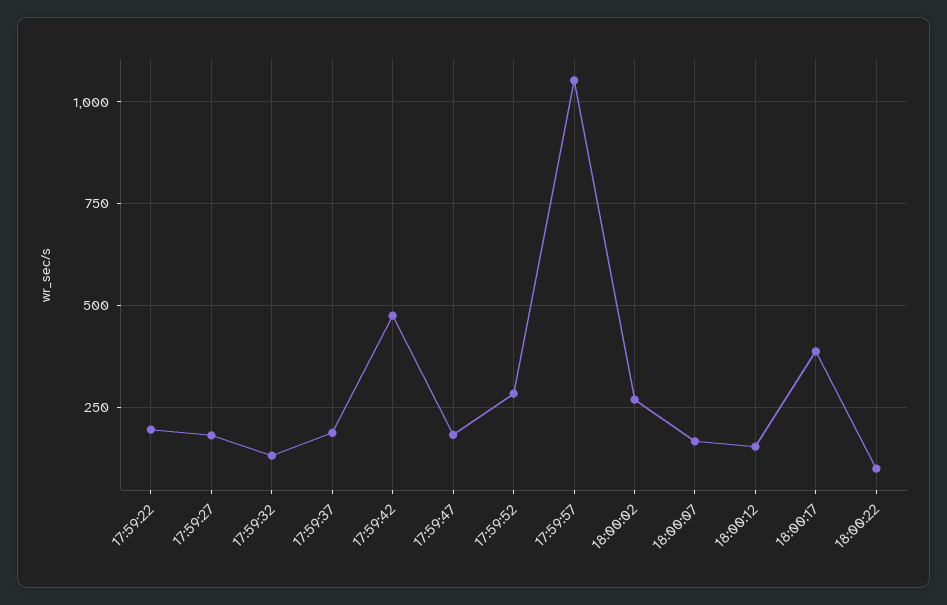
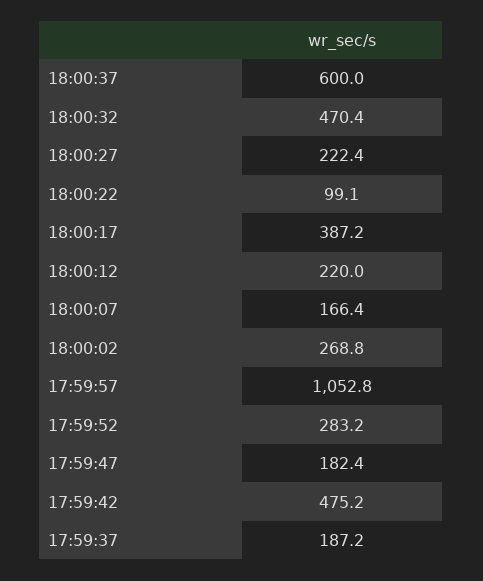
17:59:22: 200 -> none
17:59:27: 175 -> none
17:59:32: 125 -> none
18:00:12: 150 -> 220
18:00:37: none -> 600
18:00:32: none -> 470.4
18:00:27: none -> 222.4

